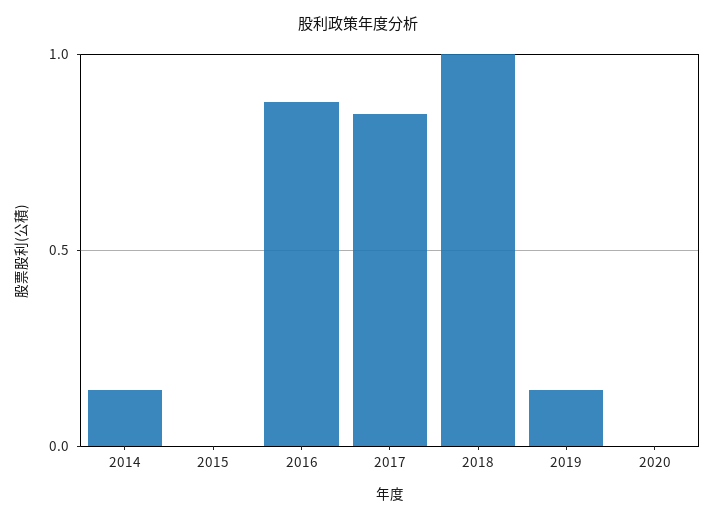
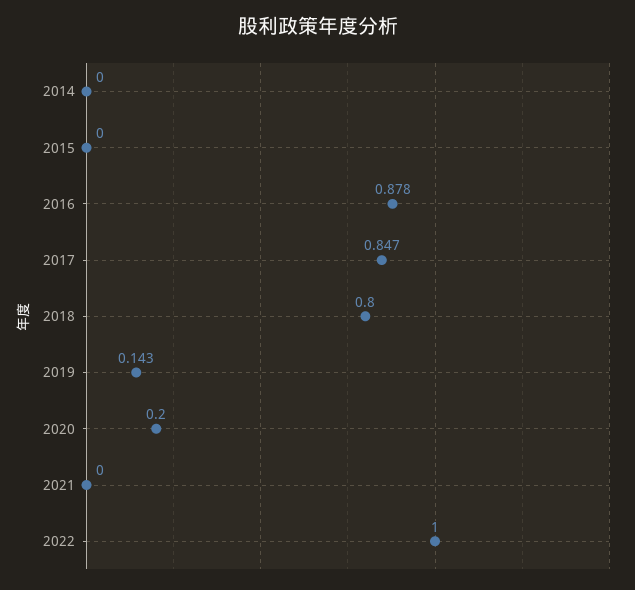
2014: 0.15 -> 0
2018: 1 -> 0.8
2020: 0 -> 0.2
2021: none -> 0
2022: none -> 1

